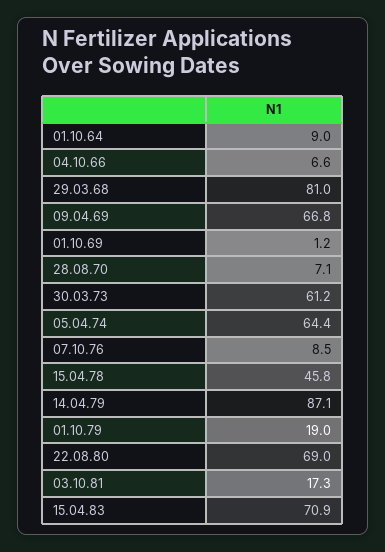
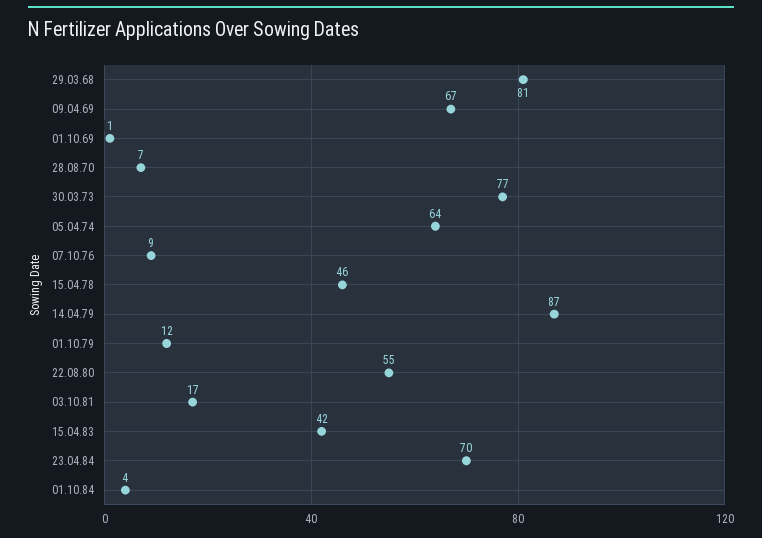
01.10.64: 9 -> none
04.10.66: 6.6 -> none
30.03.73: 61.2 -> 77
01.10.79: 19 -> 12
22.08.80: 69 -> 55
15.04.83: 70.9 -> 42
23.04.84: none -> 70
01.10.84: none -> 4

